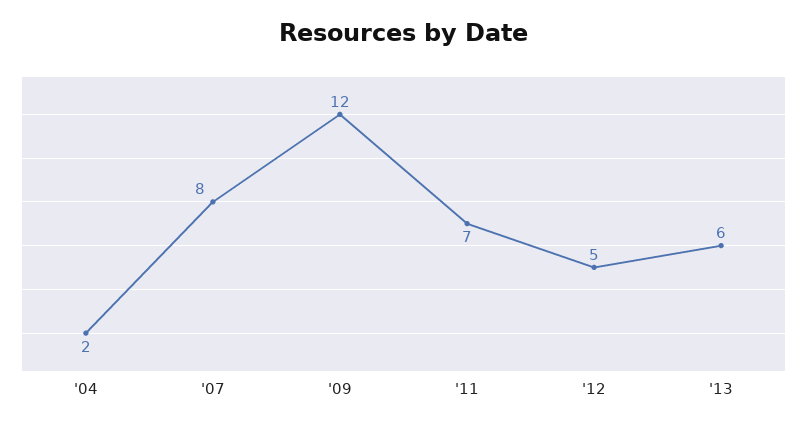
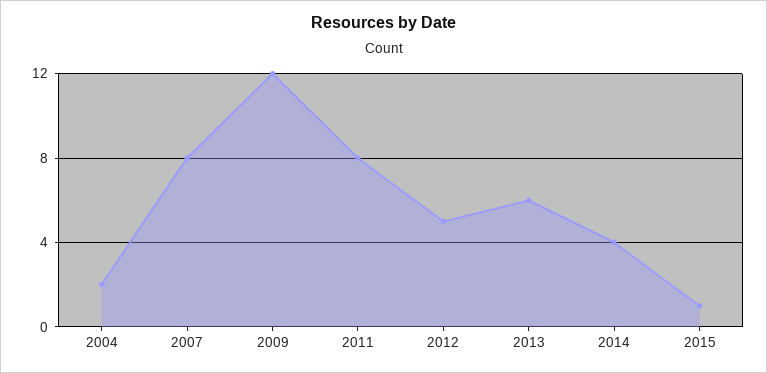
'11: 7 -> 8
2014: none -> 4
2015: none -> 1

